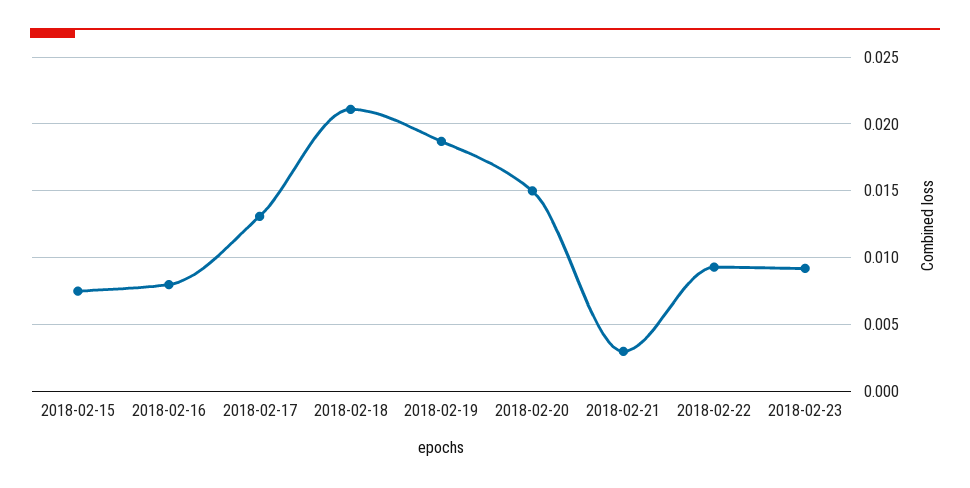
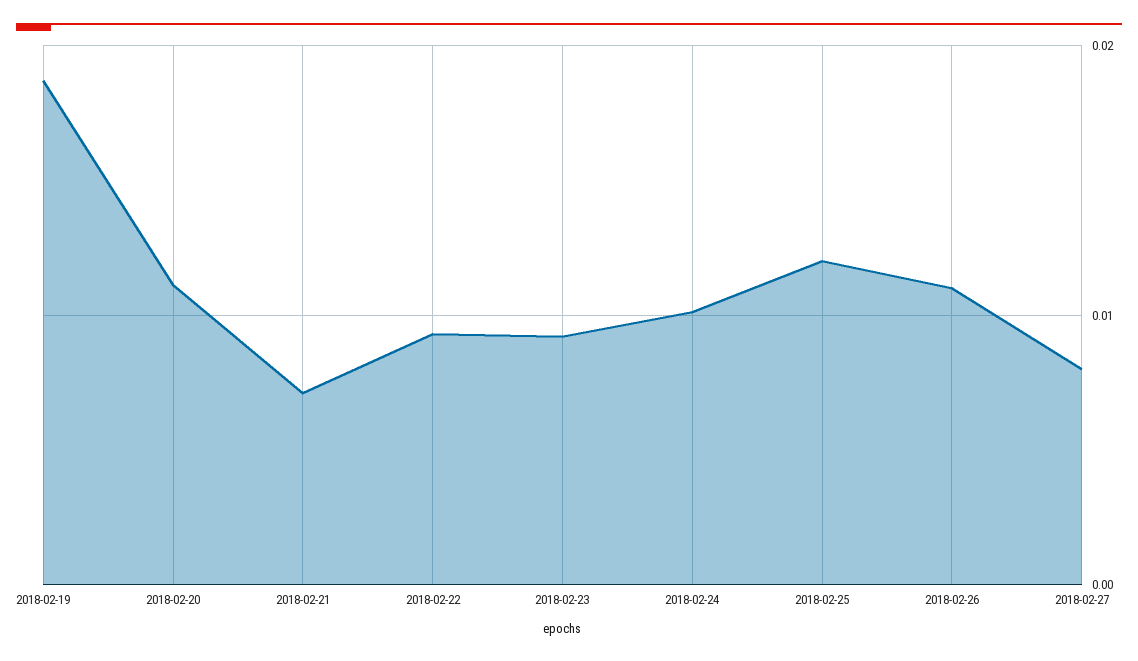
2018-02-15: 0.0075 -> none
2018-02-16: 0.008 -> none
2018-02-17: 0.013 -> none
2018-02-18: 0.021 -> none
2018-02-20: 0.015 -> 0.011
2018-02-21: 0.003 -> 0.007
2018-02-24: none -> 0.01
2018-02-25: none -> 0.012
2018-02-26: none -> 0.011
2018-02-27: none -> 0.008

